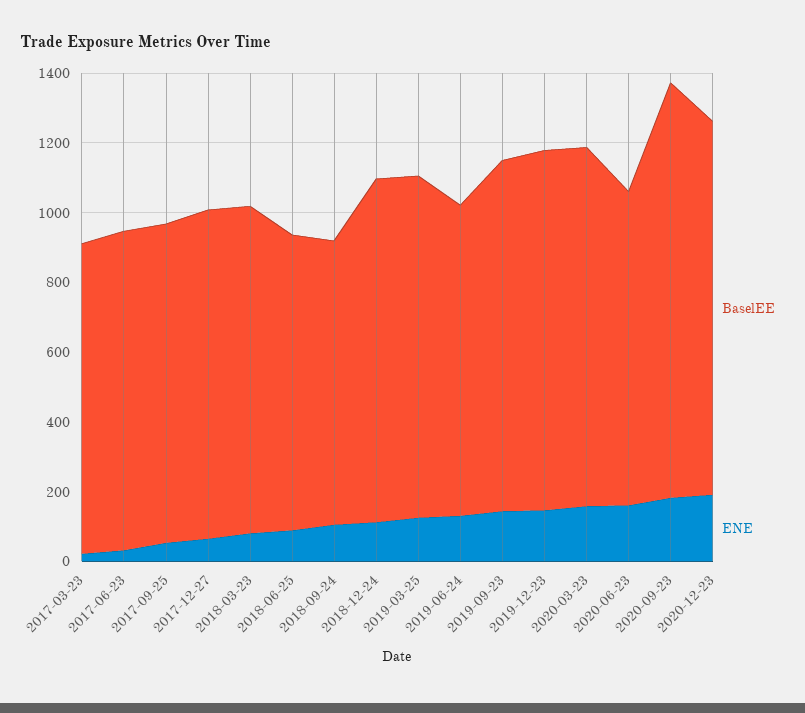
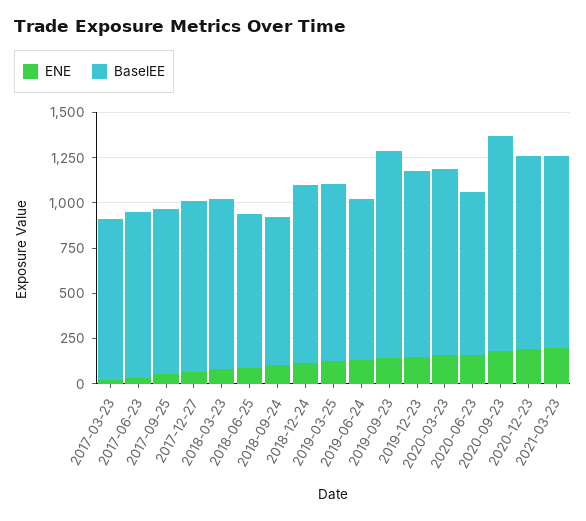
BaselEE, 2019-09-23: 1000 -> 1150
ENE, 2021-03-23: none -> 200
BaselEE, 2021-03-23: none -> 1050

